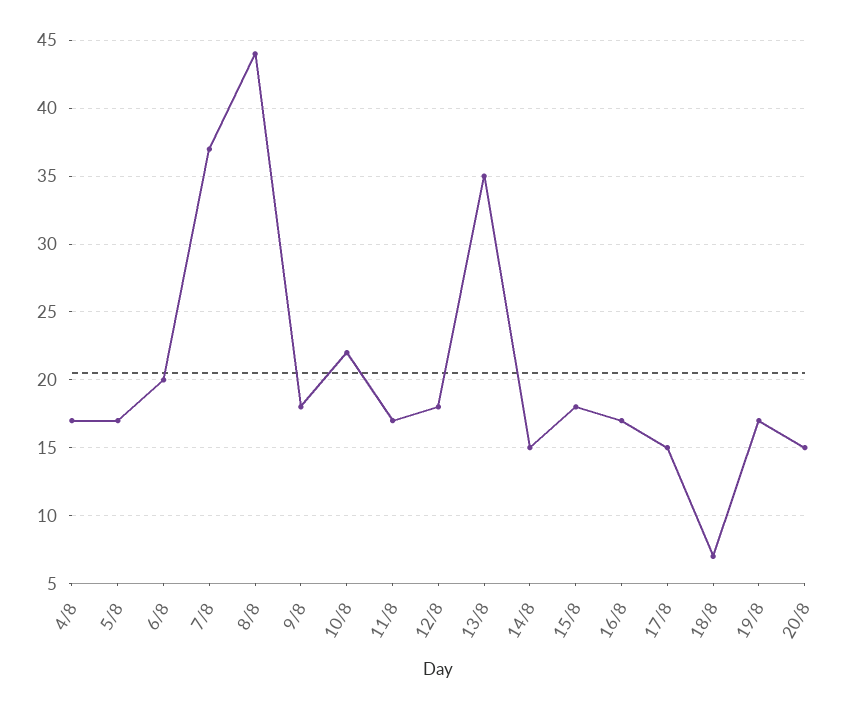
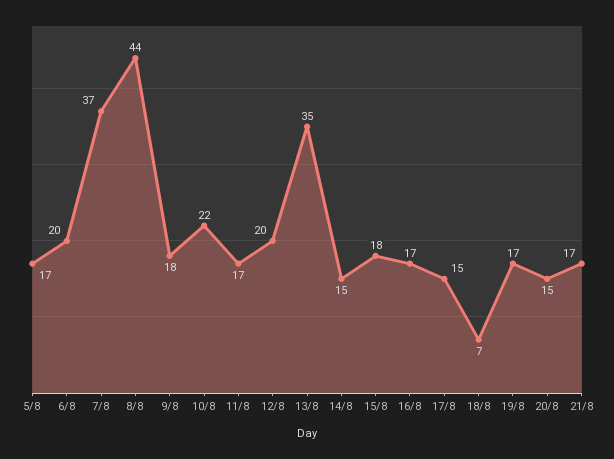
4/8: 17 -> none
12/8: 18 -> 20
21/8: none -> 17

